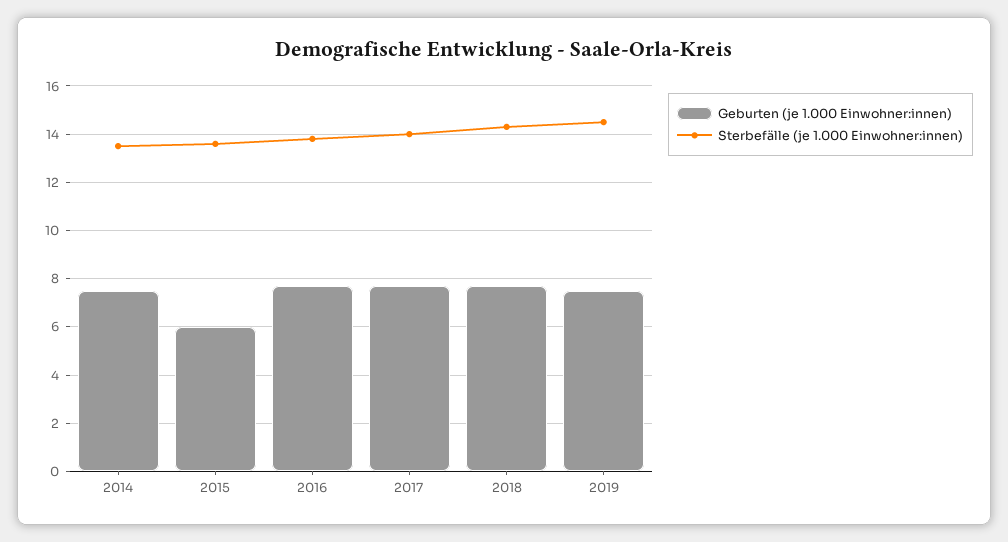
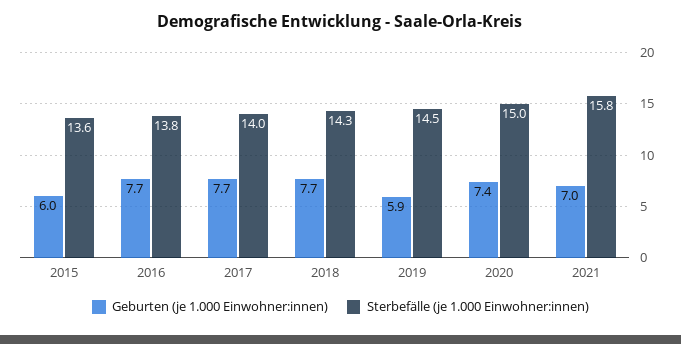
Geburten (je 1.000 Einwohner:innen), 2014: 7.5 -> none
Sterbefälle (je 1.000 Einwohner:innen), 2014: 13.5 -> none
Geburten (je 1.000 Einwohner:innen), 2019: 7.5 -> 5.9
Geburten (je 1.000 Einwohner:innen), 2020: none -> 7.4
Sterbefälle (je 1.000 Einwohner:innen), 2020: none -> 15
Geburten (je 1.000 Einwohner:innen), 2021: none -> 7
Sterbefälle (je 1.000 Einwohner:innen), 2021: none -> 15.8

